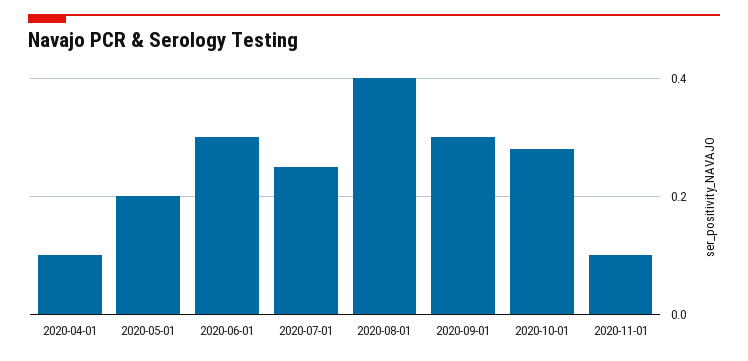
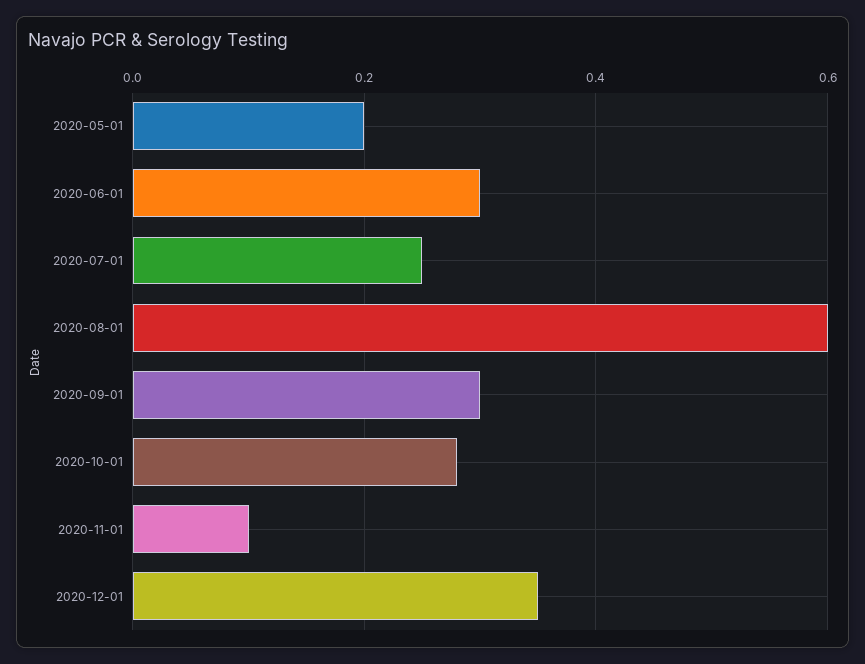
2020-04-01: 0.1 -> none
2020-08-01: 0.4 -> 0.6
2020-12-01: none -> 0.35

